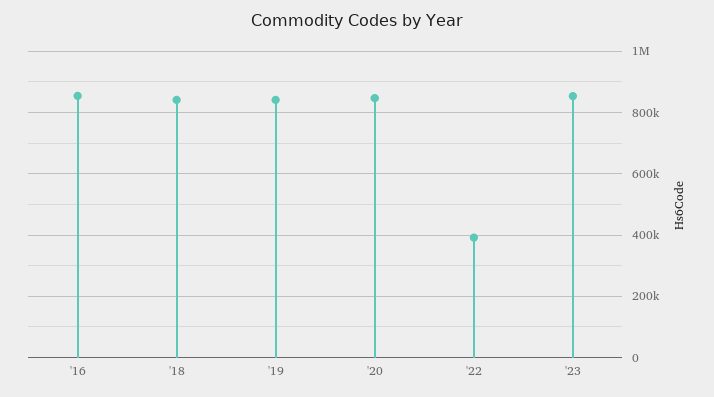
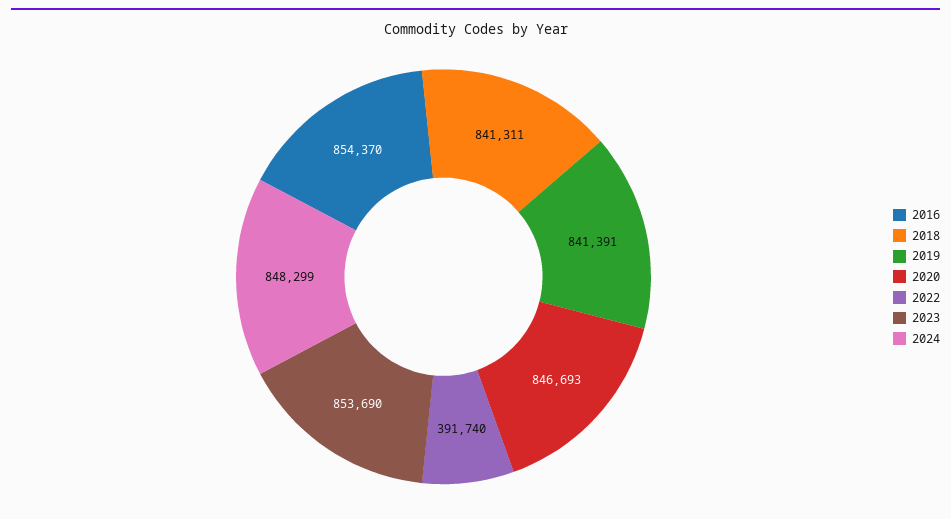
2024: none -> 848299

